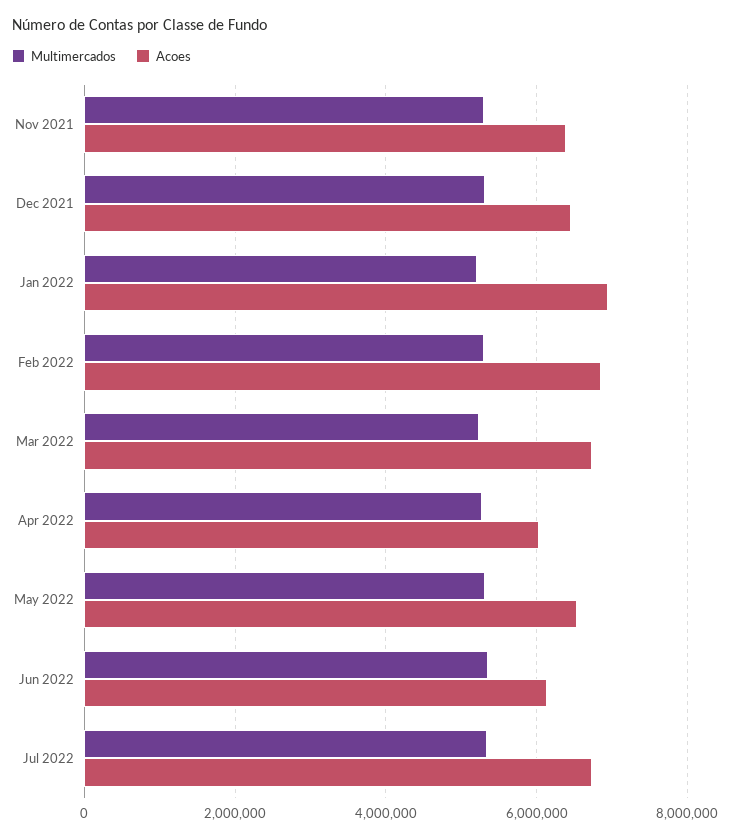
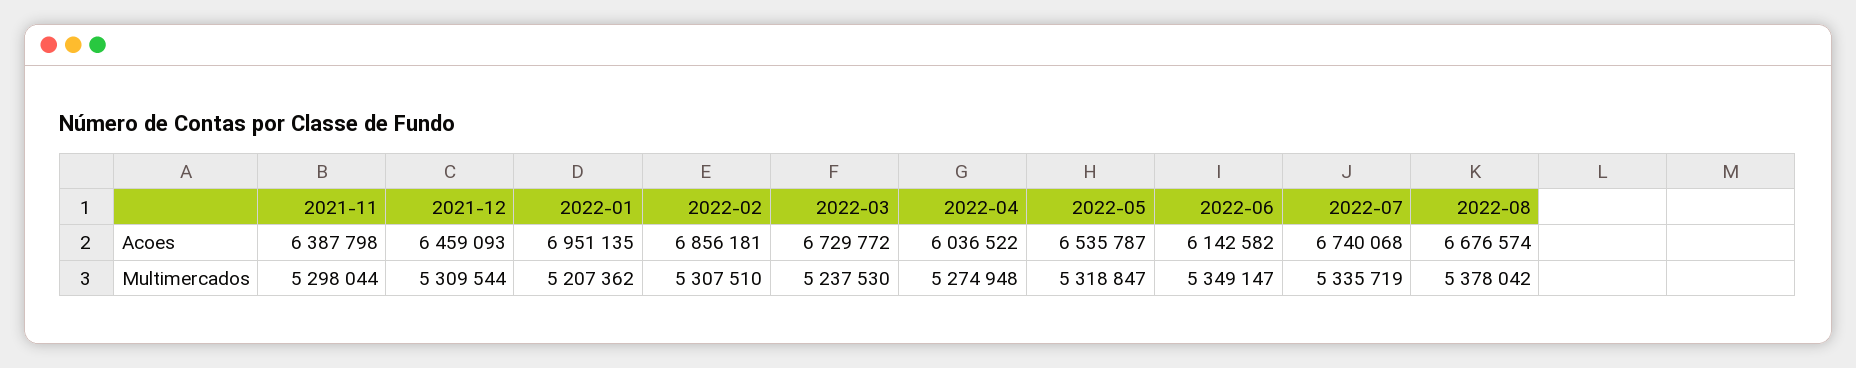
Acoes, 2022-08: none -> 6676574
Multimercados, 2022-08: none -> 5378042

